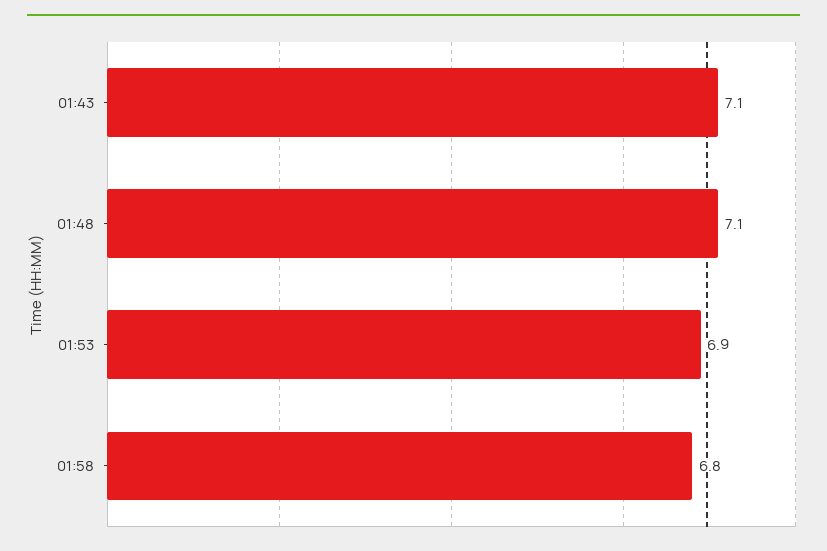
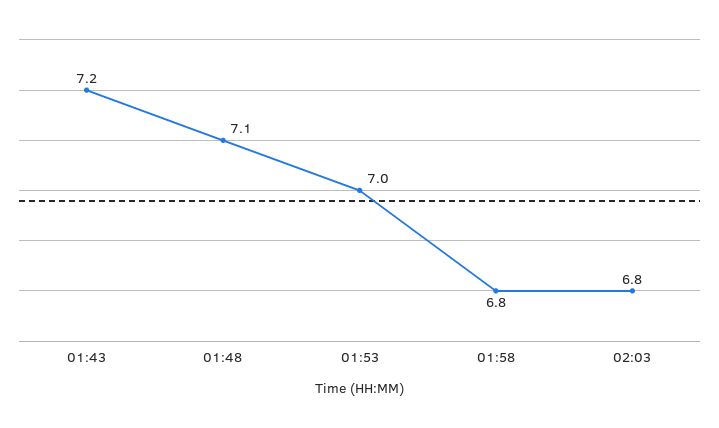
01:43: 7.1 -> 7.2
01:53: 6.9 -> 7
02:03: none -> 6.8

